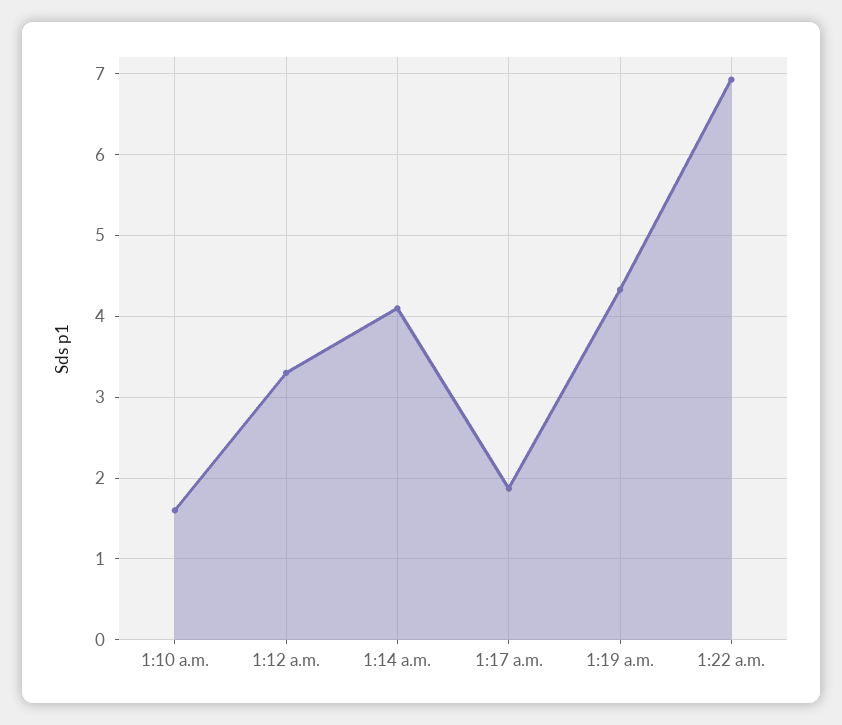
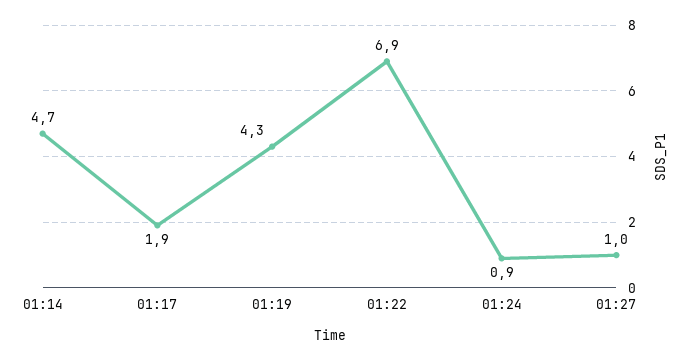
1:10 a.m.: 1.6 -> none
1:12 a.m.: 3.3 -> none
1:14 a.m.: 4.1 -> 4.7
01:24: none -> 0.9
01:27: none -> 1

